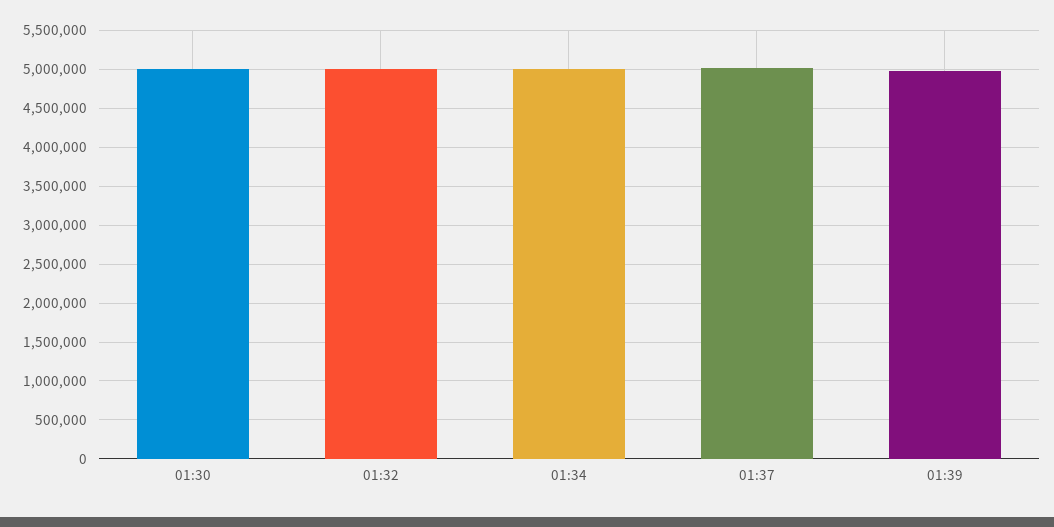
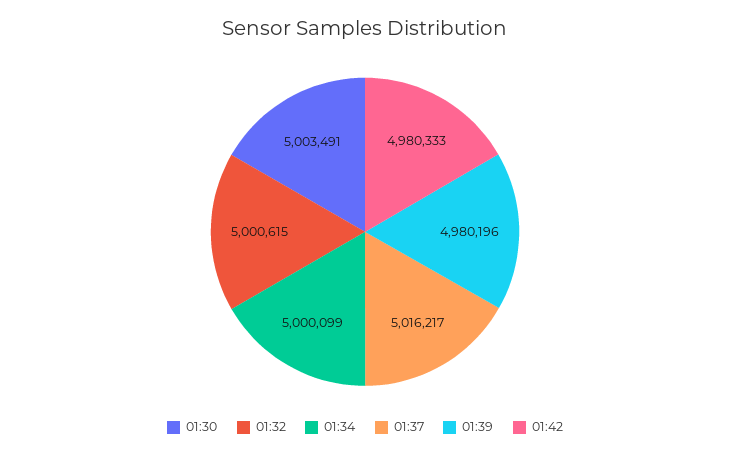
01:42: none -> 4980333

